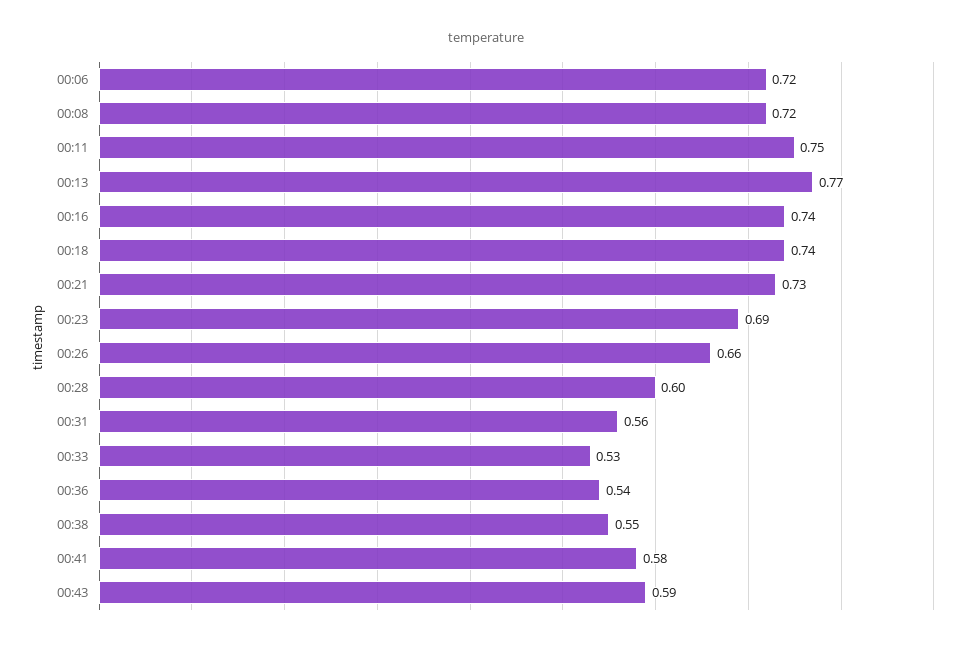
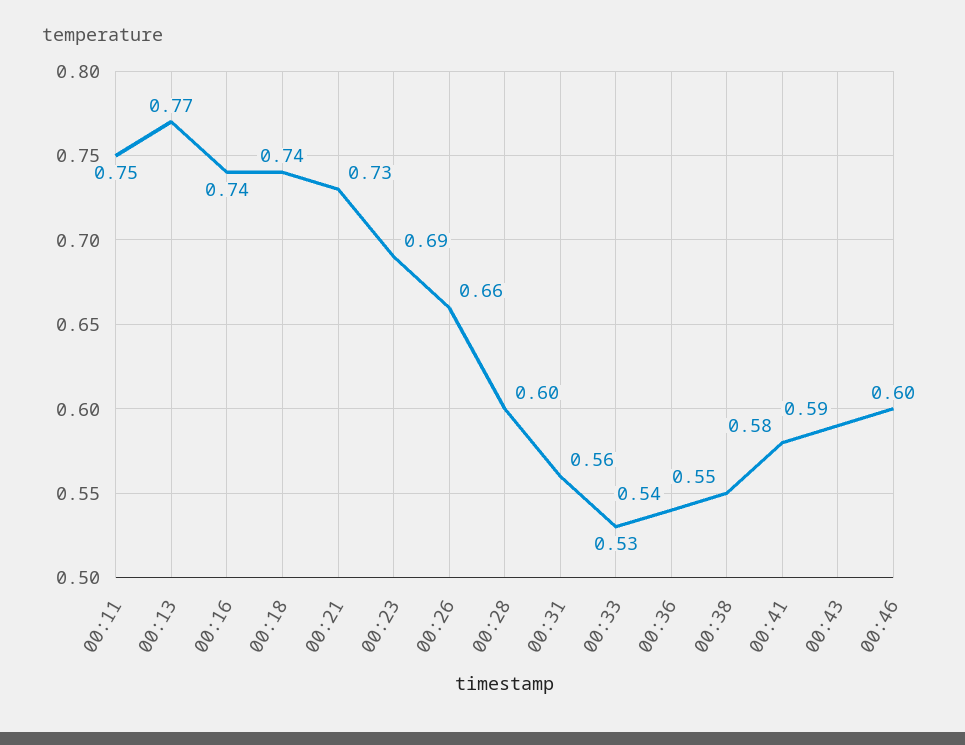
00:06: 0.72 -> none
00:08: 0.72 -> none
00:46: none -> 0.6

